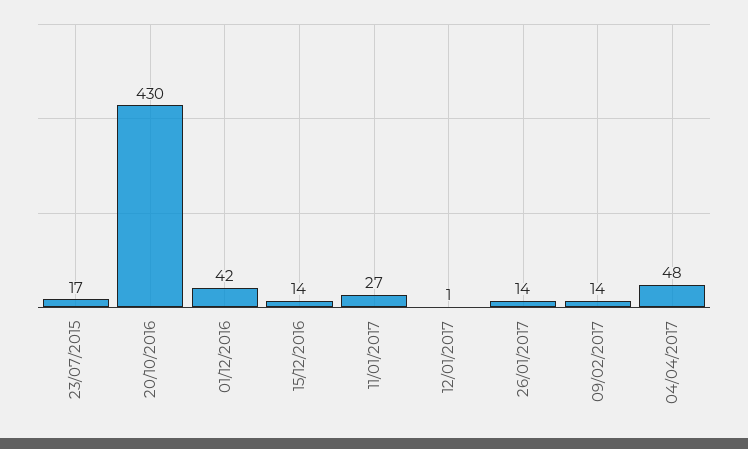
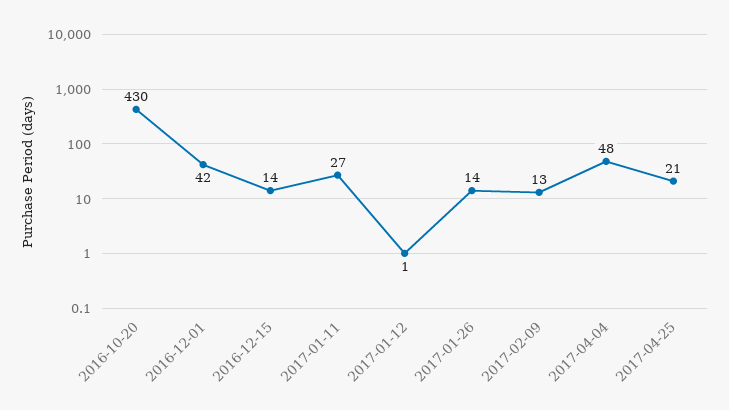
23/07/2015: 17 -> none
09/02/2017: 14 -> 13
2017-04-25: none -> 21

